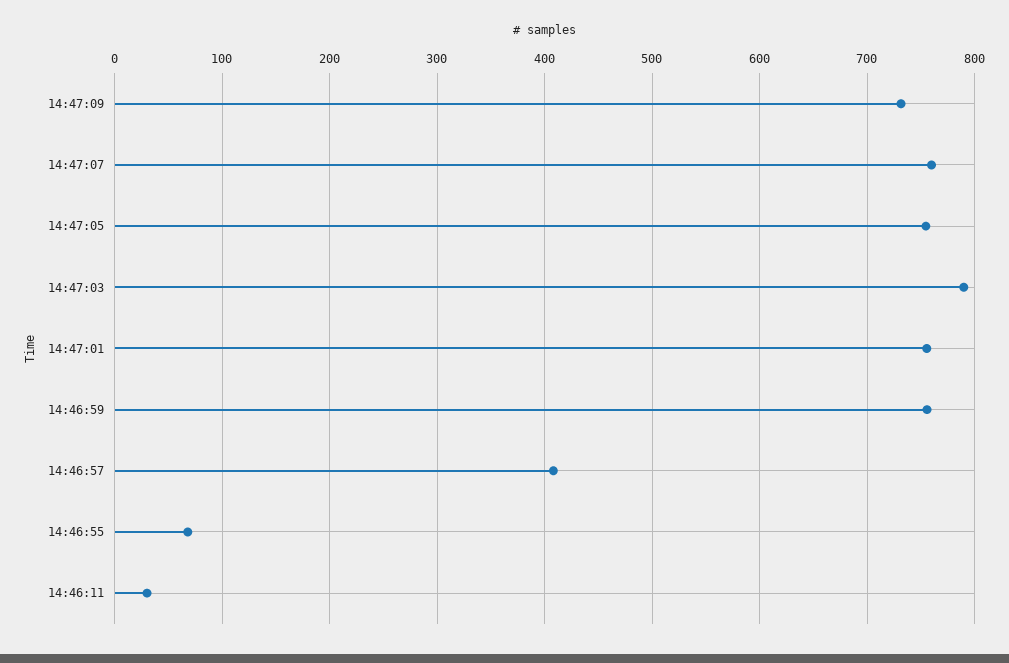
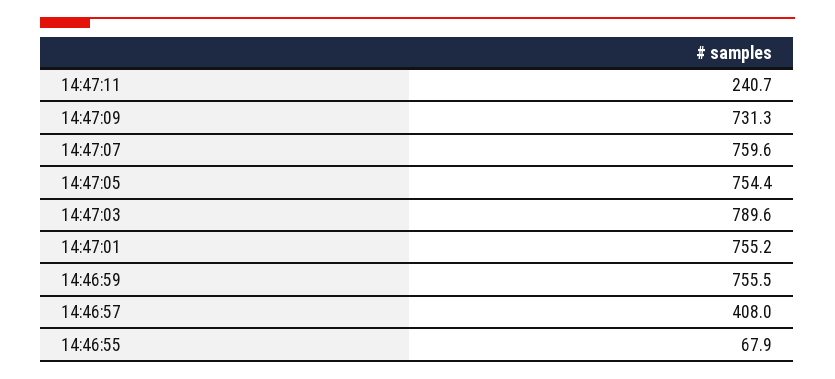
14:46:11: 30 -> none
14:47:11: none -> 240.7

